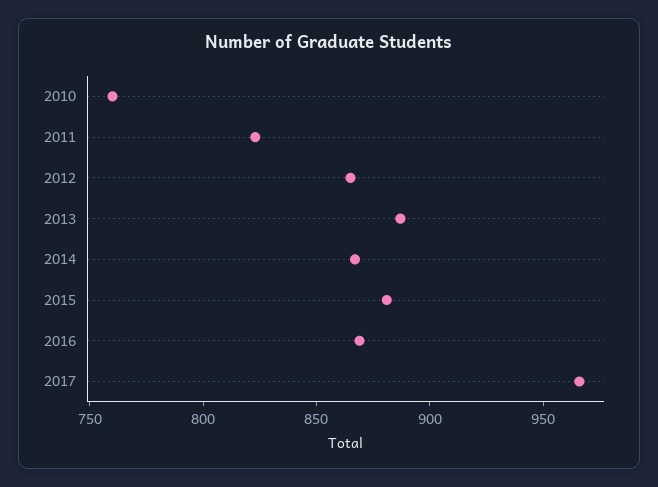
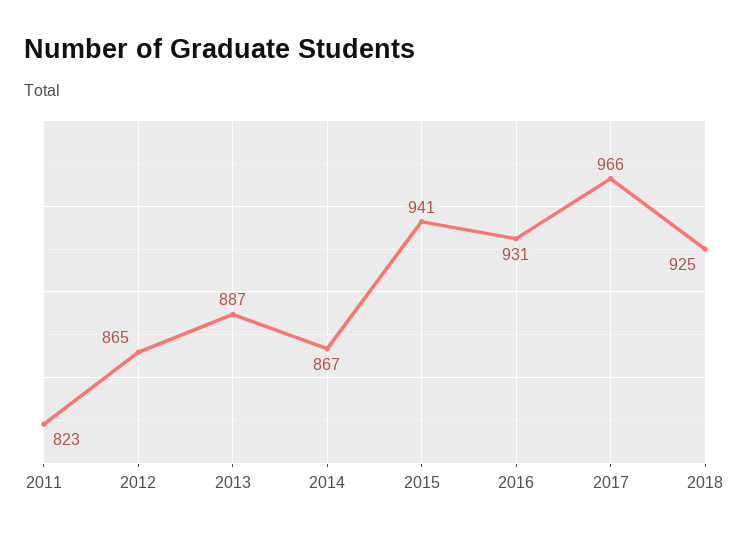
2010: 760 -> none
2015: 880 -> 941
2016: 870 -> 931
2018: none -> 925

